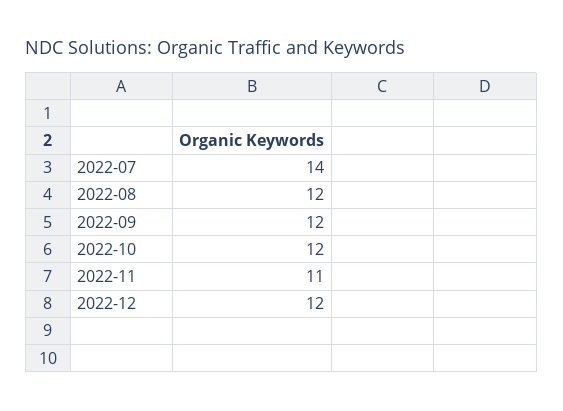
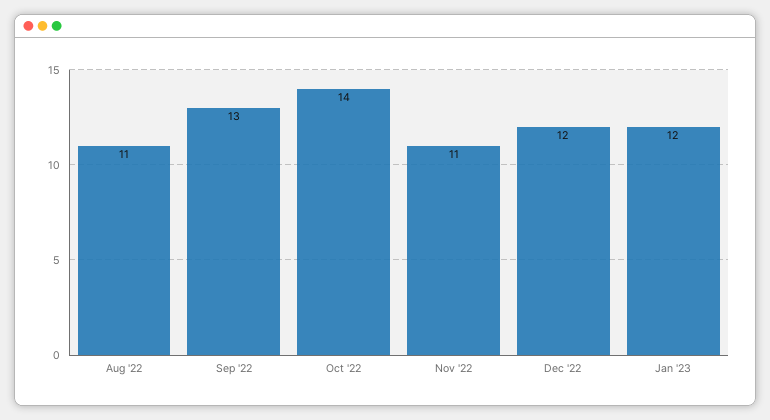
2022-07: 14 -> none
2022-08: 12 -> 11
2022-09: 12 -> 13
2022-10: 12 -> 14
Jan '23: none -> 12

